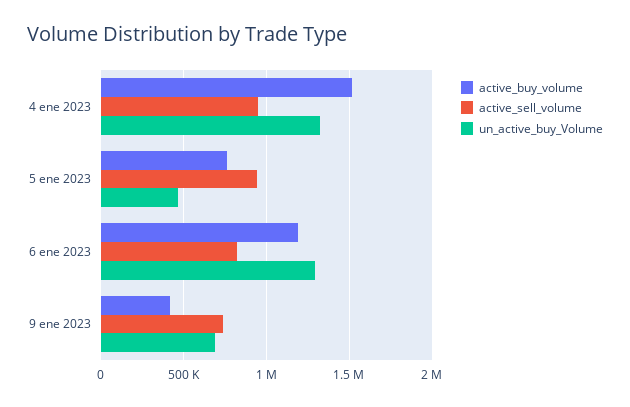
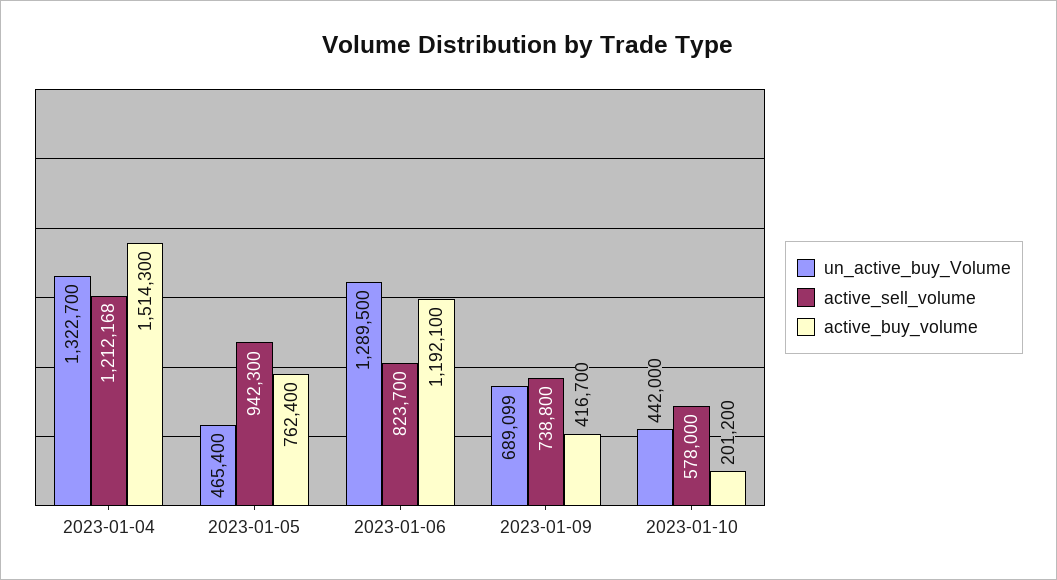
active_sell_volume, 4 ene 2023: 950000 -> 1212168
un_active_buy_Volume, 2023-01-10: none -> 442000
active_sell_volume, 2023-01-10: none -> 578000
active_buy_volume, 2023-01-10: none -> 201200

